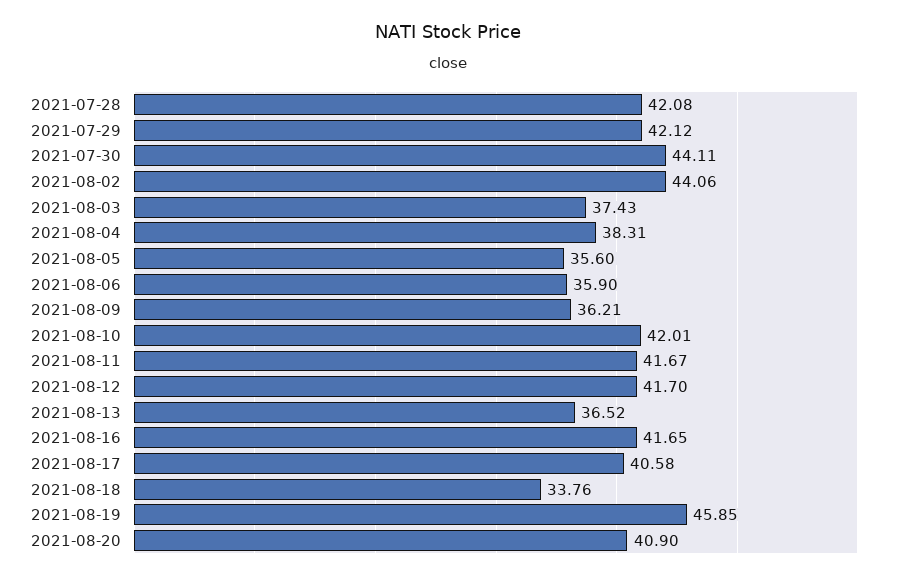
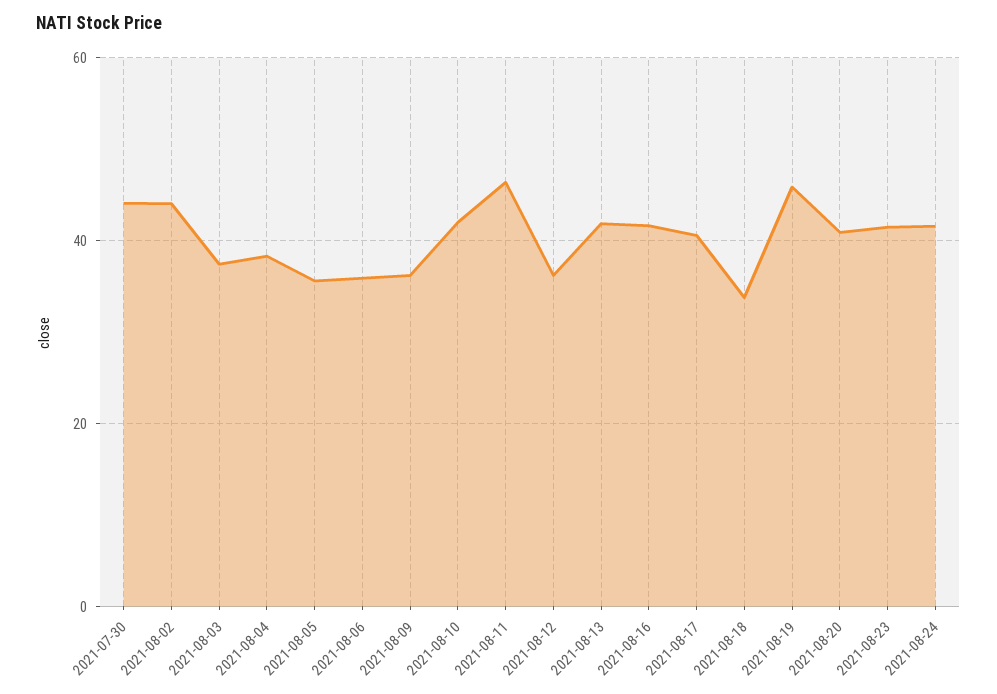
2021-07-28: 42.08 -> none
2021-07-29: 42.12 -> none
2021-08-11: 41.67 -> 46
2021-08-12: 41.7 -> 36
2021-08-13: 36.52 -> 42
2021-08-23: none -> 42
2021-08-24: none -> 42

